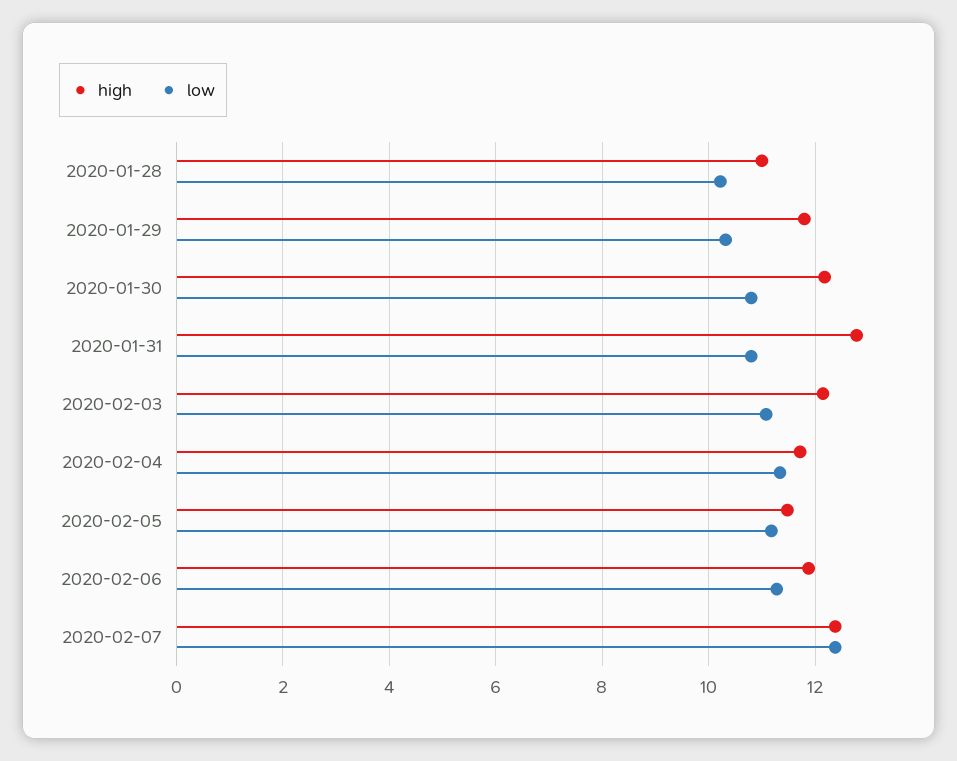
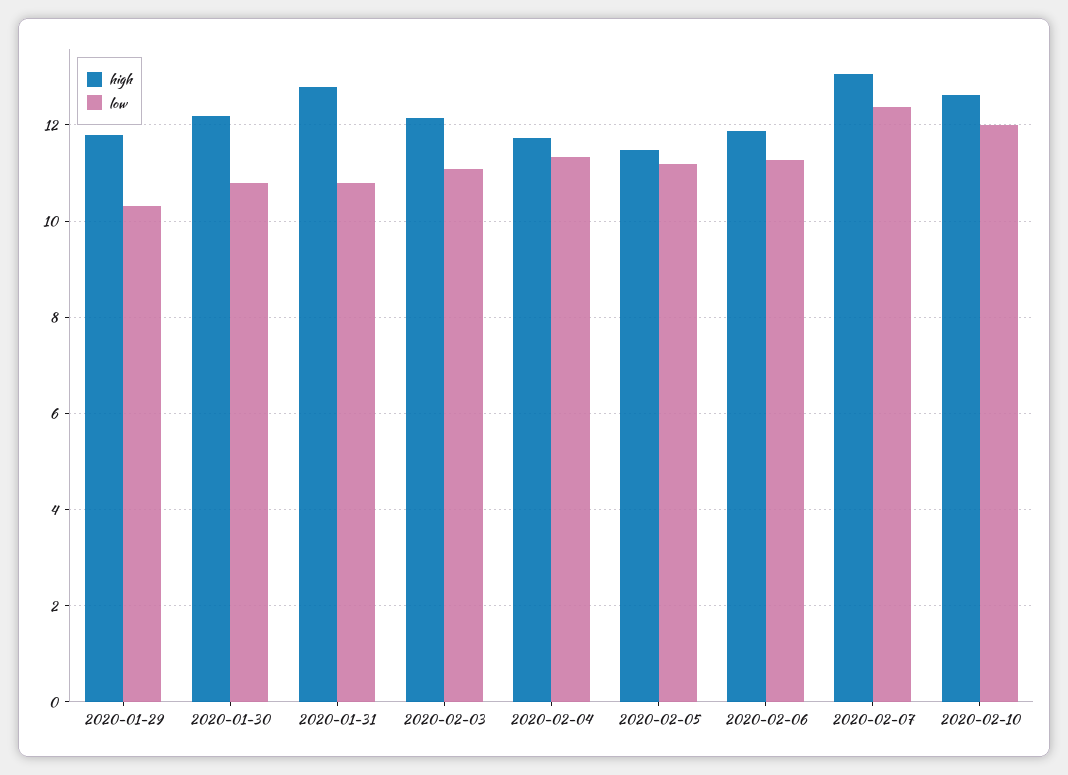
high, 2020-01-28: 11 -> none
low, 2020-01-28: 10.2 -> none
high, 2020-02-07: 12.4 -> 13
high, 2020-02-10: none -> 12.6
low, 2020-02-10: none -> 12

